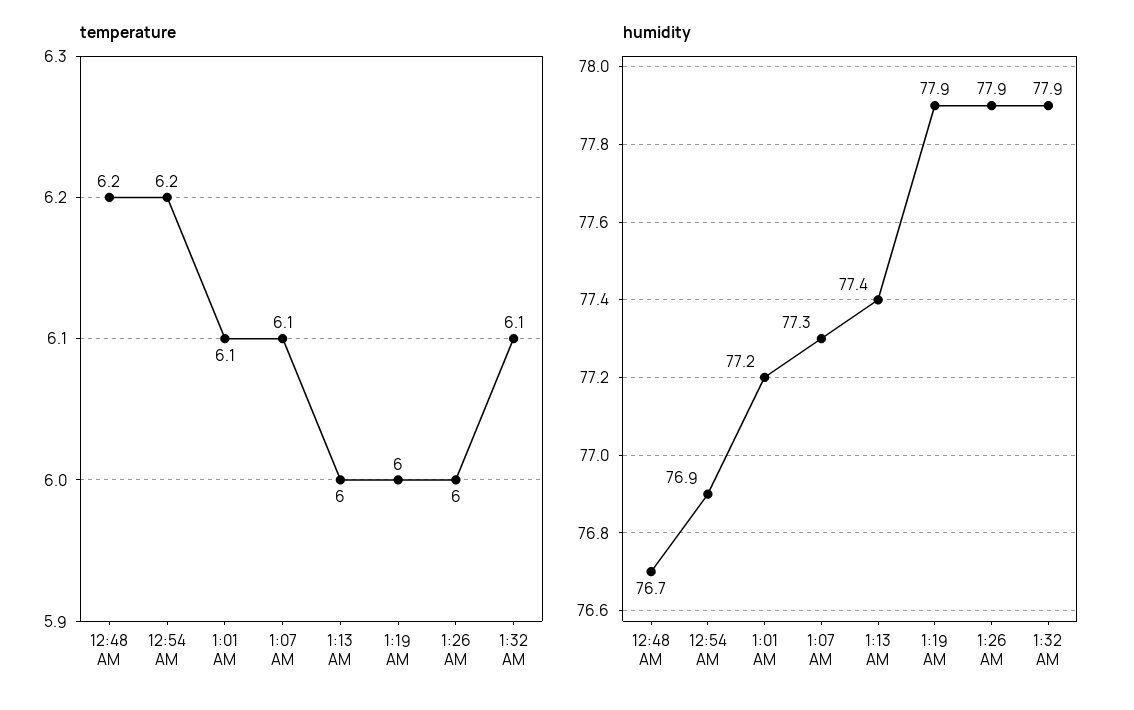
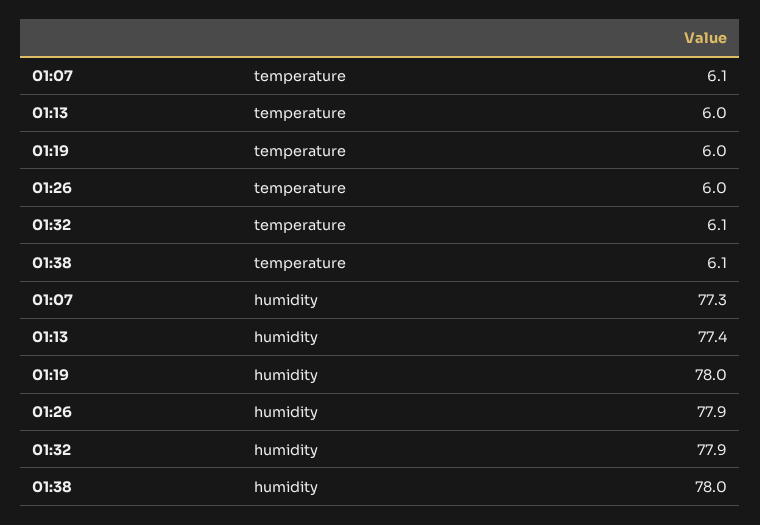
temperature, 12:48 AM: 6.2 -> none
temperature, 12:54 AM: 6.2 -> none
temperature, 1:01 AM: 6.1 -> none
humidity, 12:48 AM: 76.7 -> none
humidity, 12:54 AM: 76.9 -> none
humidity, 1:01 AM: 77.2 -> none
humidity, 1:19 AM: 77.9 -> 78
temperature, 01:38: none -> 6.1
humidity, 01:38: none -> 78

